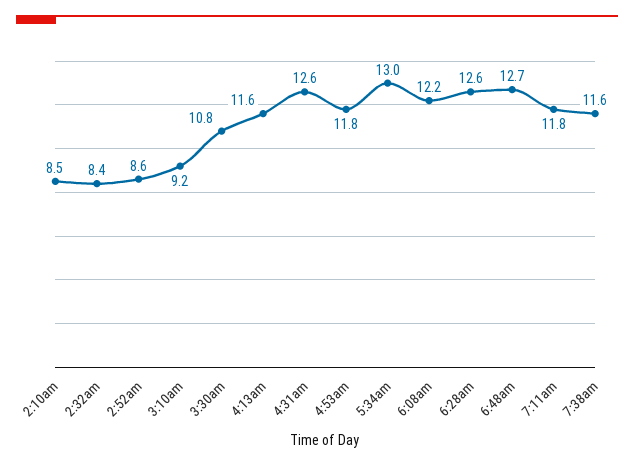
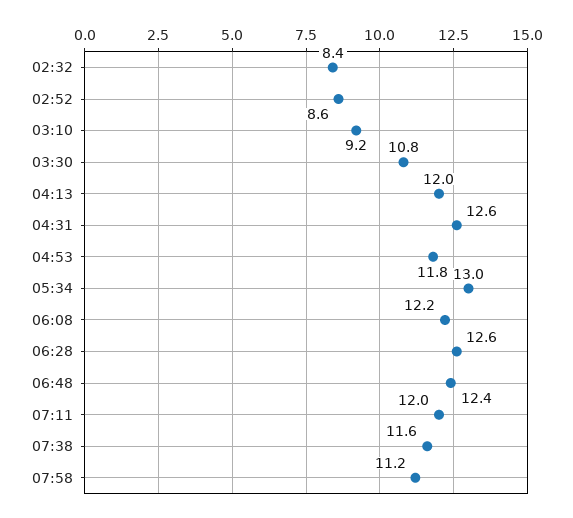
2:10am: 8.5 -> none
4:13am: 11.6 -> 12
6:48am: 12.7 -> 12.4
7:11am: 11.8 -> 12
07:58: none -> 11.2

